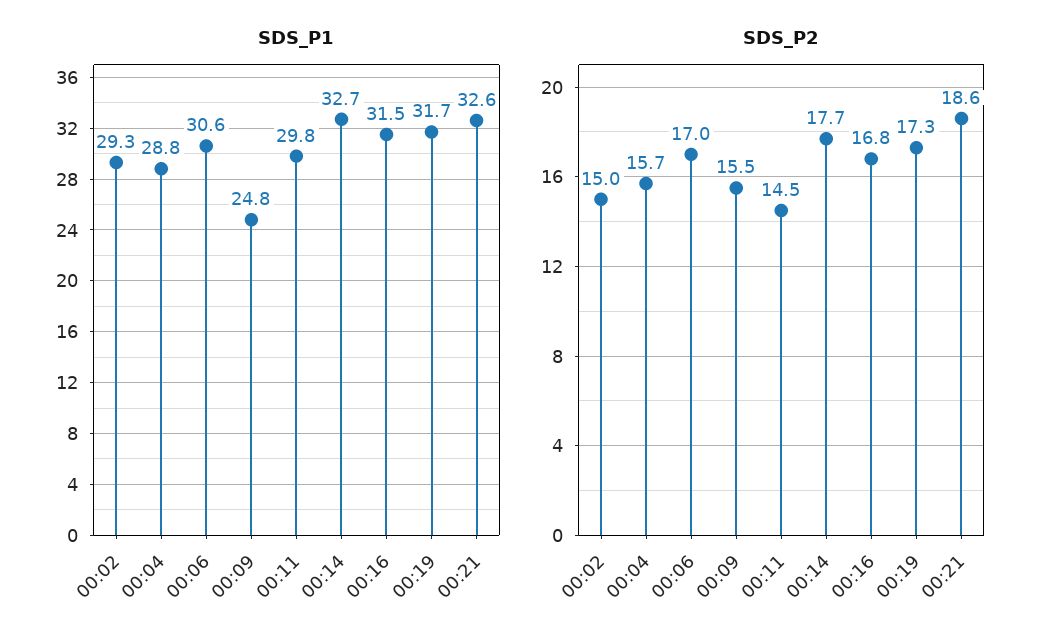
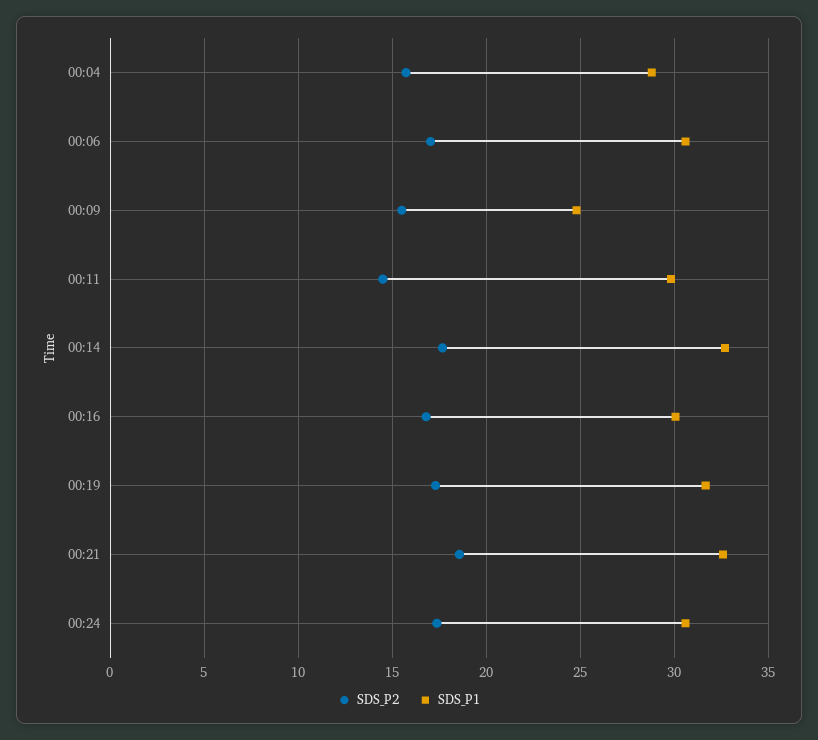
SDS_P1, 00:02: 29.3 -> none
SDS_P1, 00:16: 31.5 -> 30
SDS_P2, 00:02: 15 -> none
SDS_P2, 00:24: none -> 17.5
SDS_P1, 00:24: none -> 30.5

